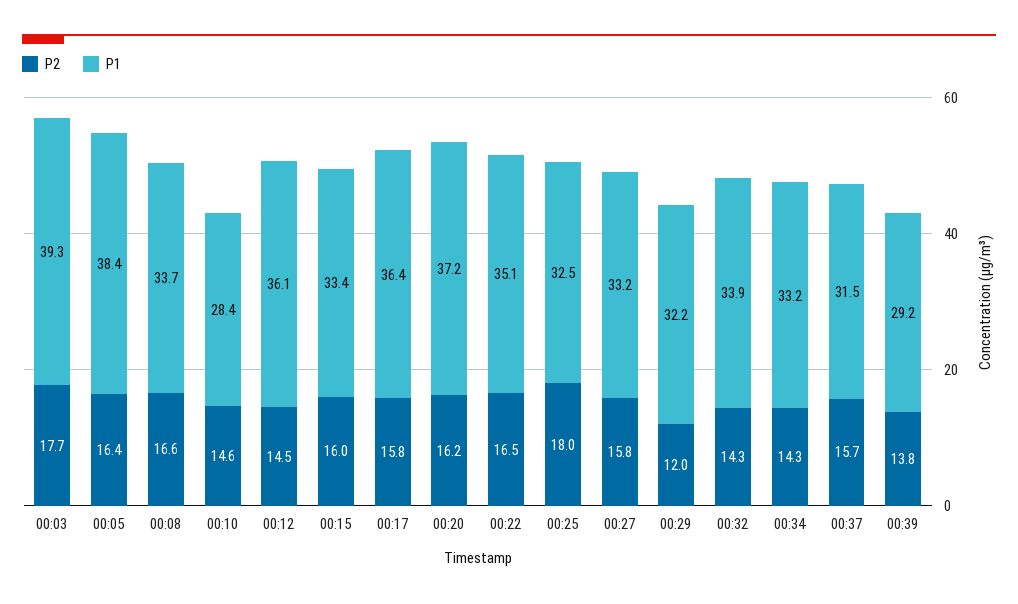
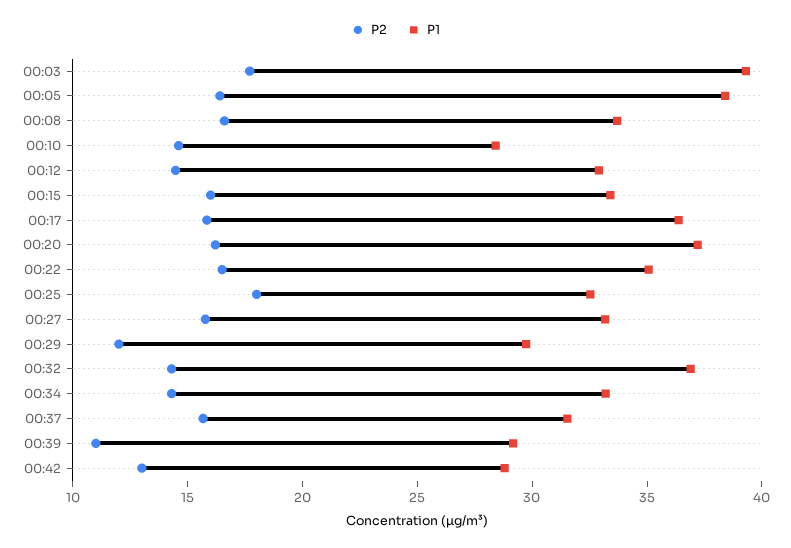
P1, 00:12: 36.1 -> 33
P1, 00:29: 32.2 -> 30
P1, 00:32: 33.9 -> 37
P2, 00:39: 13.8 -> 11
P2, 00:42: none -> 13
P1, 00:42: none -> 29

